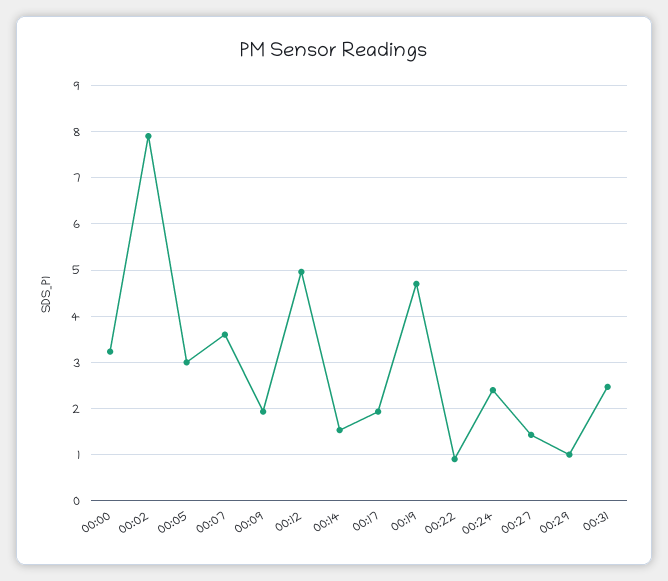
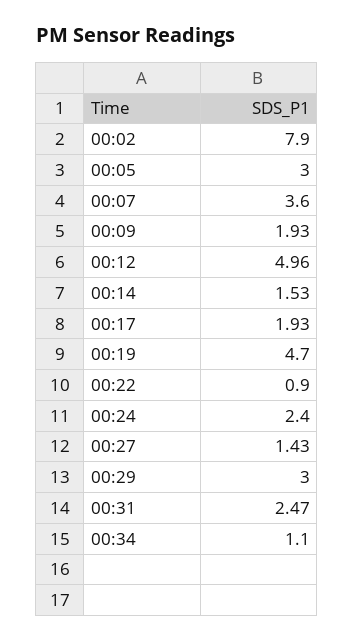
00:00: 3.2 -> none
00:29: 1 -> 3
00:34: none -> 1.1

